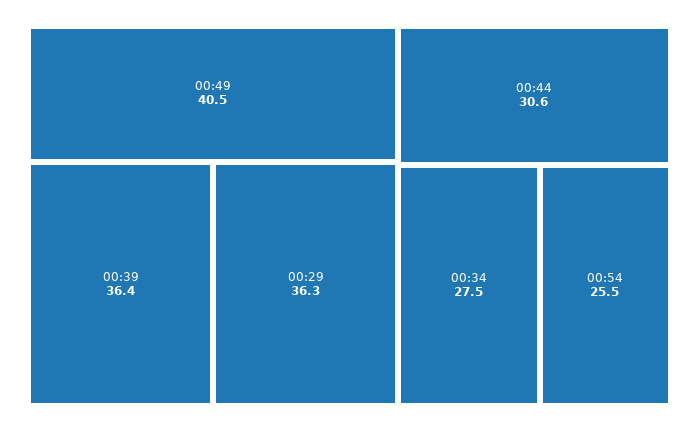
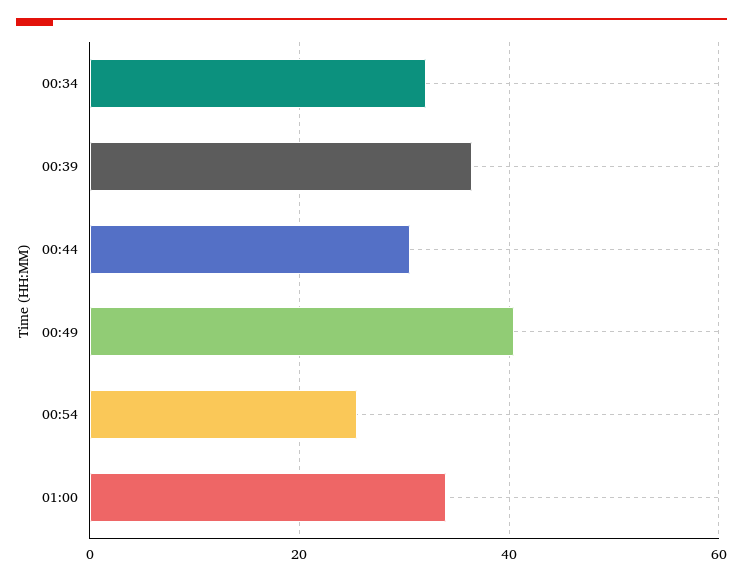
00:29: 36.3 -> none
00:34: 27.5 -> 32
01:00: none -> 34

